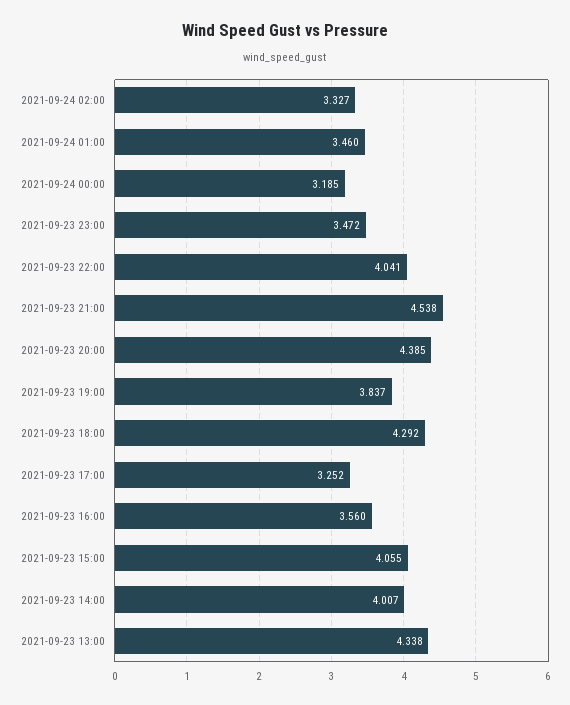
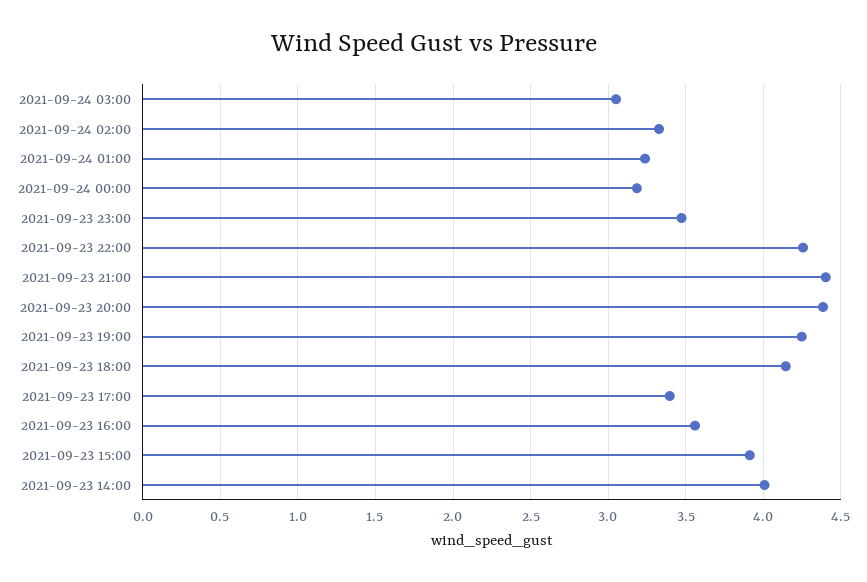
2021-09-24 01:00: 3.46 -> 3.25
2021-09-23 22:00: 4.041 -> 4.25
2021-09-23 21:00: 4.538 -> 4.4
2021-09-23 19:00: 3.837 -> 4.25
2021-09-23 18:00: 4.292 -> 4.15
2021-09-23 17:00: 3.252 -> 3.4
2021-09-23 15:00: 4.055 -> 3.9
2021-09-23 13:00: 4.338 -> none
2021-09-24 03:00: none -> 3.05

